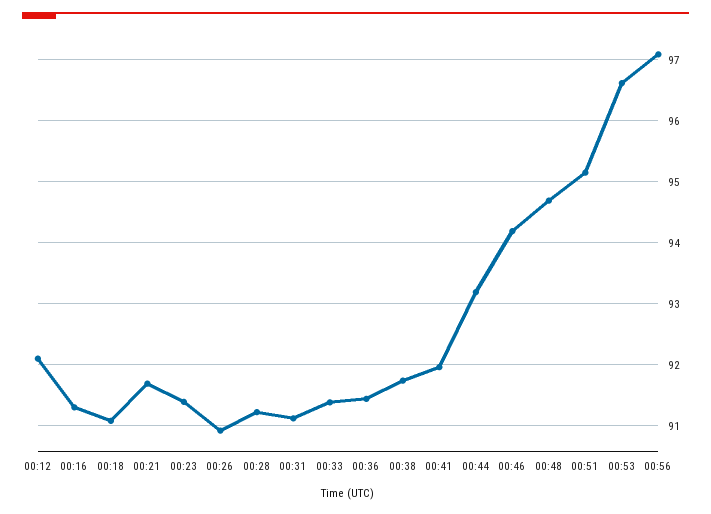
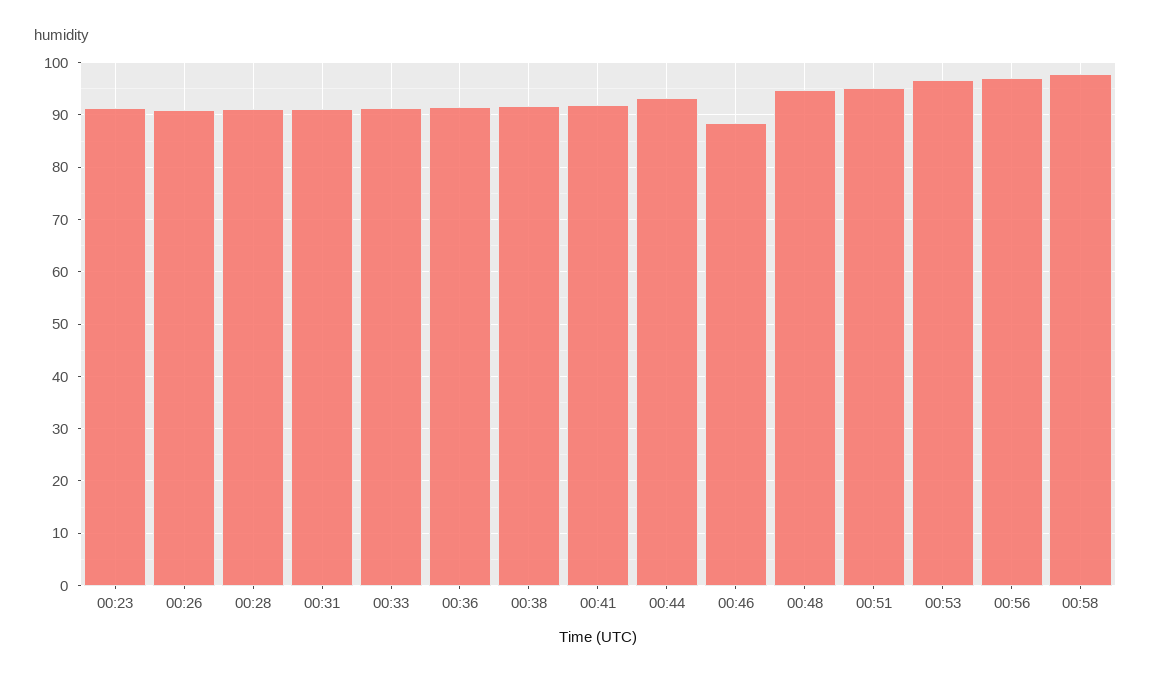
00:12: 92.1 -> none
00:16: 91.3 -> none
00:18: 91.1 -> none
00:21: 91.7 -> none
00:46: 94.2 -> 88
00:58: none -> 98

